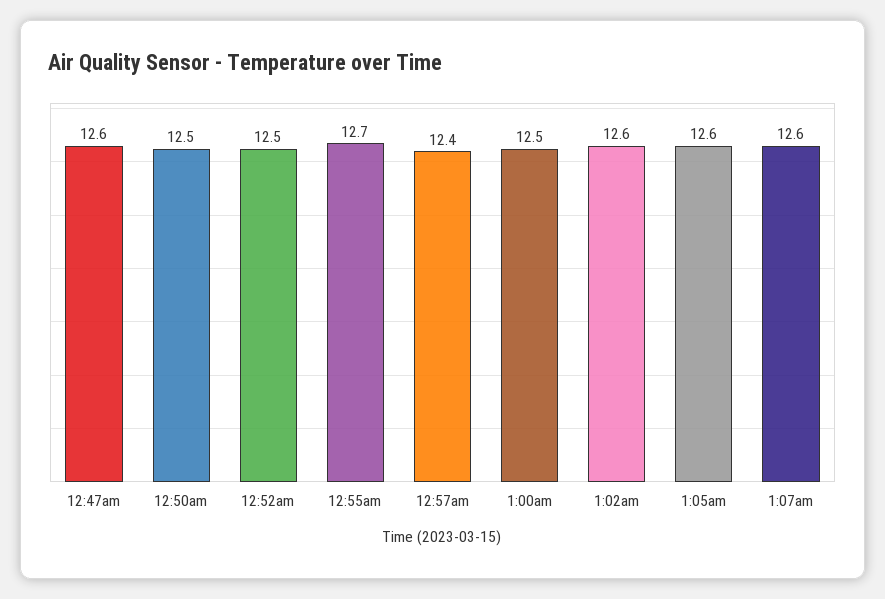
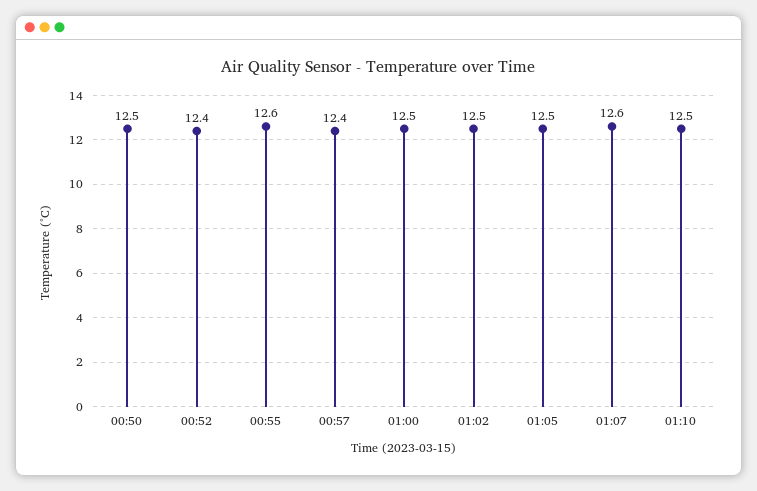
12:47am: 12.6 -> none
12:52am: 12.5 -> 12.4
12:55am: 12.7 -> 12.6
1:02am: 12.6 -> 12.5
1:05am: 12.6 -> 12.5
01:10: none -> 12.5

